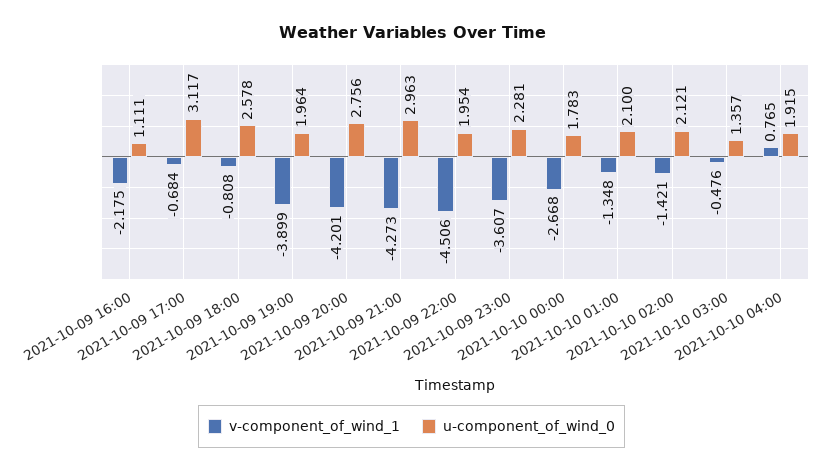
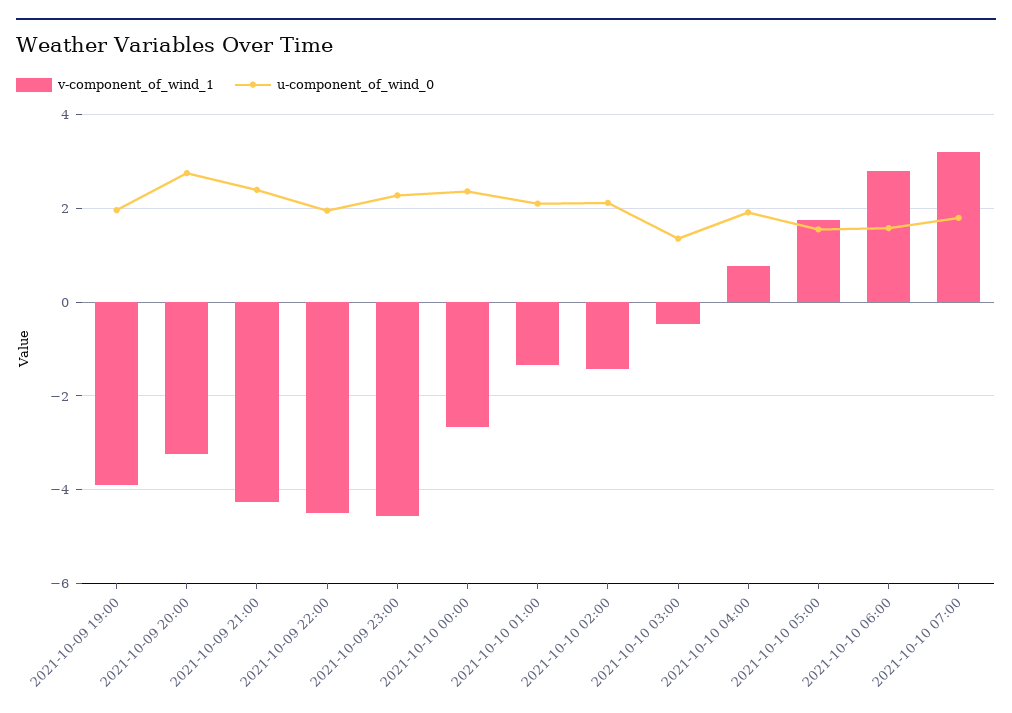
v-component_of_wind_1, 2021-10-09 16:00: -2.175 -> none
u-component_of_wind_0, 2021-10-09 16:00: 1.111 -> none
v-component_of_wind_1, 2021-10-09 17:00: -0.684 -> none
u-component_of_wind_0, 2021-10-09 17:00: 3.117 -> none
v-component_of_wind_1, 2021-10-09 18:00: -0.808 -> none
u-component_of_wind_0, 2021-10-09 18:00: 2.578 -> none
v-component_of_wind_1, 2021-10-09 20:00: -4.201 -> -3.2
u-component_of_wind_0, 2021-10-09 21:00: 2.963 -> 2.4
v-component_of_wind_1, 2021-10-09 23:00: -3.607 -> -4.6
u-component_of_wind_0, 2021-10-10 00:00: 1.783 -> 2.4
v-component_of_wind_1, 2021-10-10 05:00: none -> 1.8
u-component_of_wind_0, 2021-10-10 05:00: none -> 1.6
v-component_of_wind_1, 2021-10-10 06:00: none -> 2.8
u-component_of_wind_0, 2021-10-10 06:00: none -> 1.6
v-component_of_wind_1, 2021-10-10 07:00: none -> 3.2
u-component_of_wind_0, 2021-10-10 07:00: none -> 1.8

